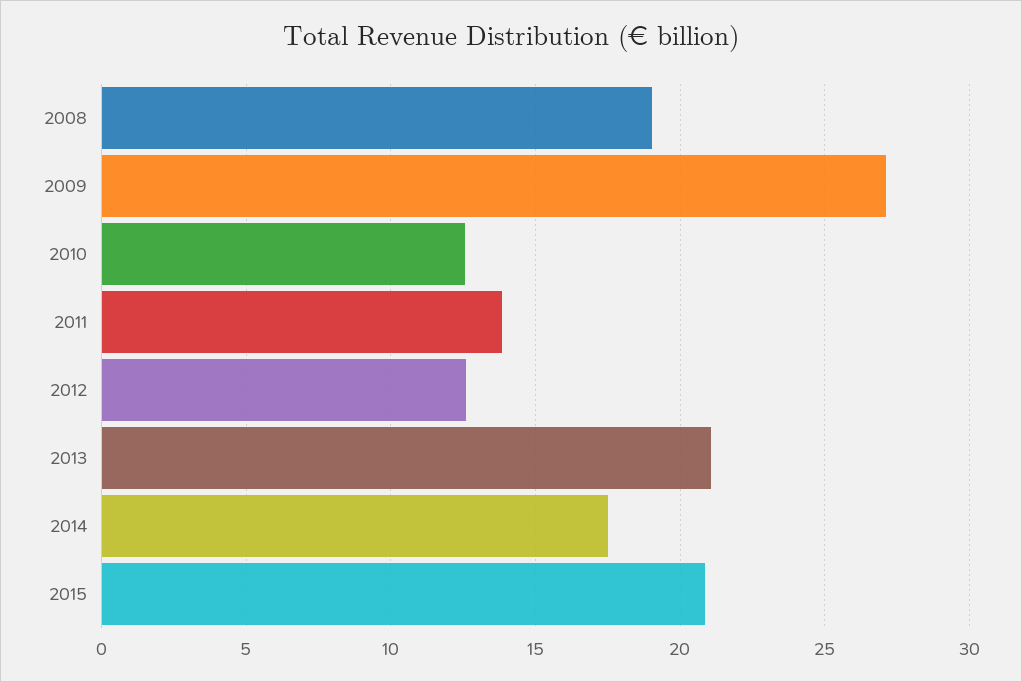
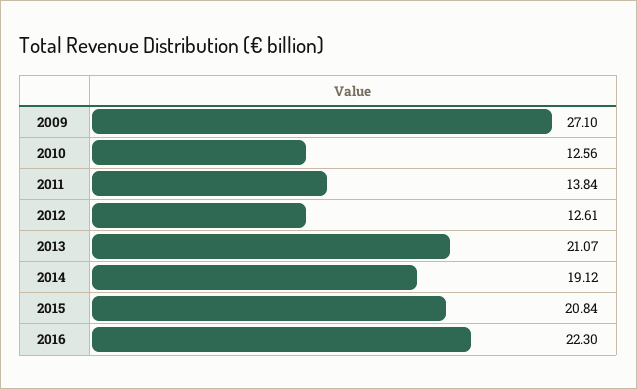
2008: 19 -> none
2014: 17.5 -> 19.12
2016: none -> 22.3

